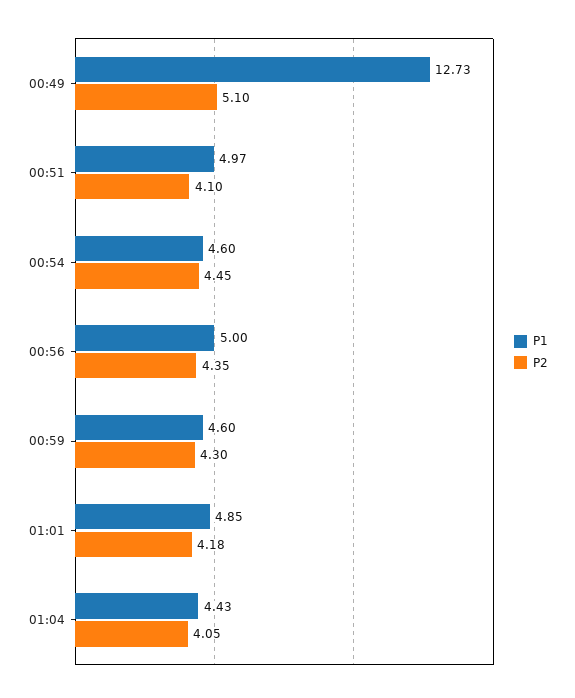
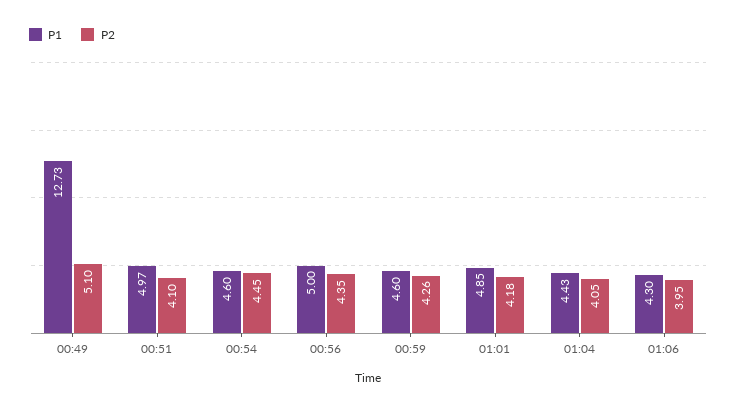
P2, 00:59: 4.3 -> 4.26
P1, 01:06: none -> 4.3
P2, 01:06: none -> 3.95

